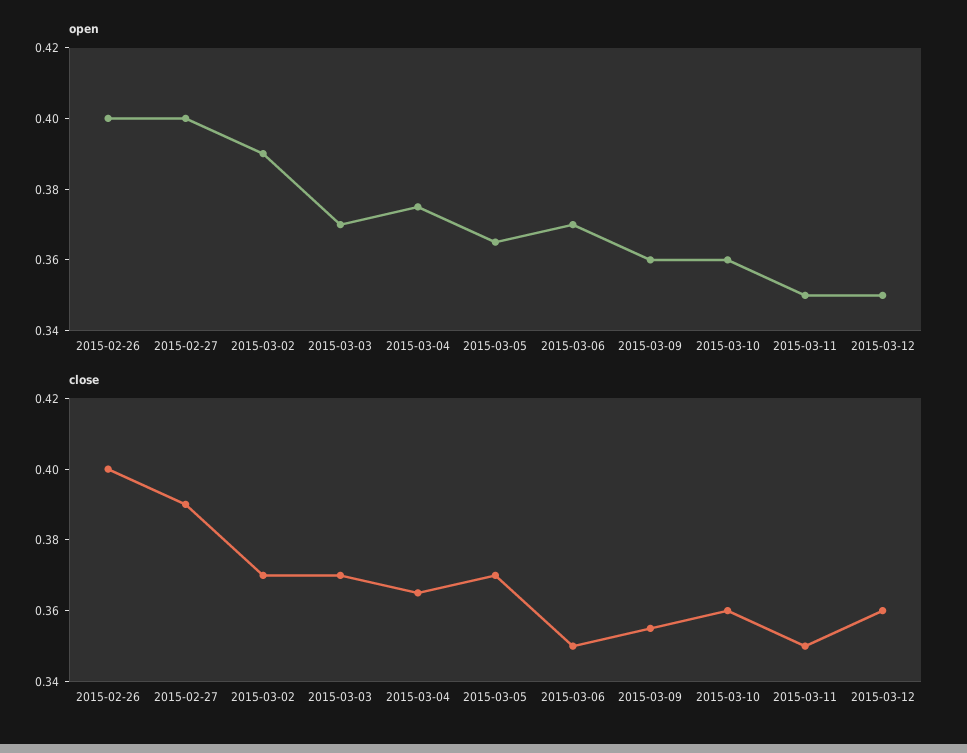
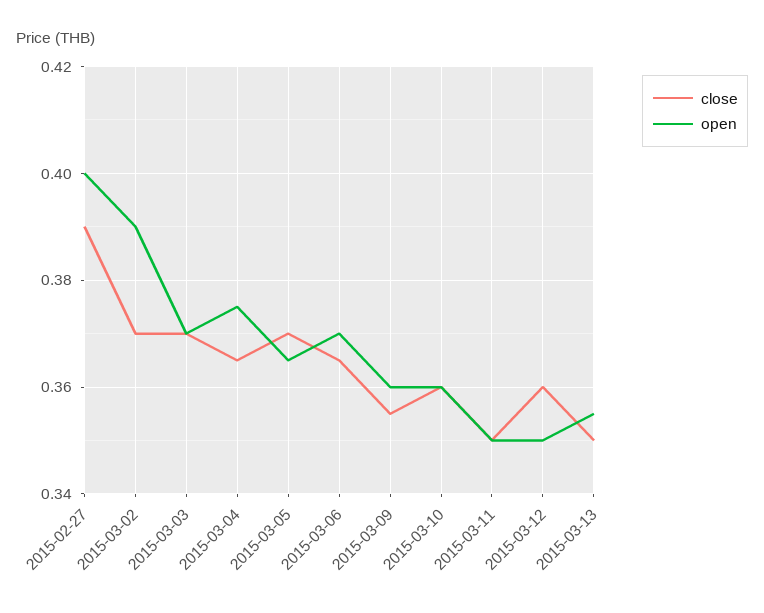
open, 2015-02-26: 0.4 -> none
close, 2015-02-26: 0.4 -> none
close, 2015-03-06: 0.35 -> 0.365
close, 2015-03-13: none -> 0.35
open, 2015-03-13: none -> 0.355

